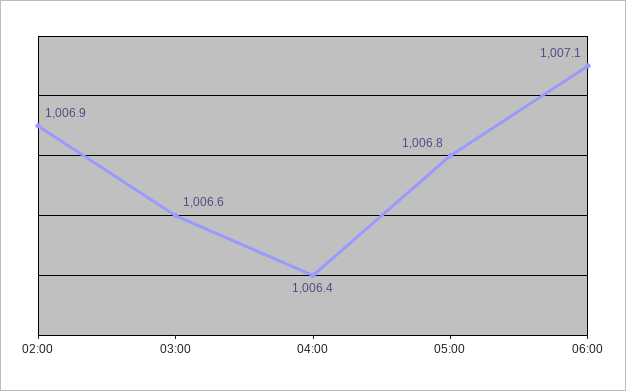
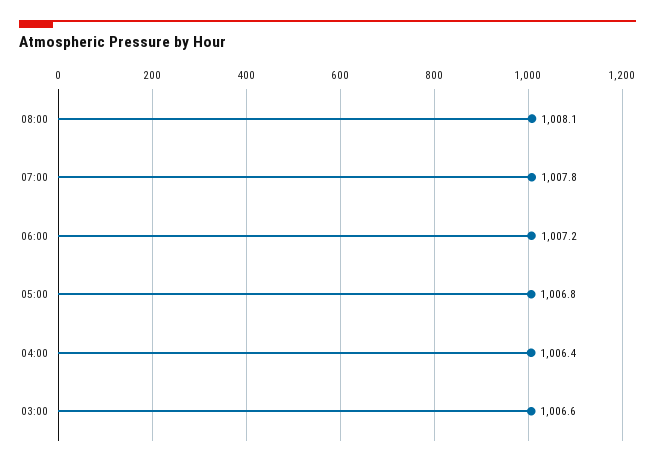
02:00: 1006.9 -> none
06:00: 1007.1 -> 1007.2
08:00: none -> 1008.1
07:00: none -> 1007.8

